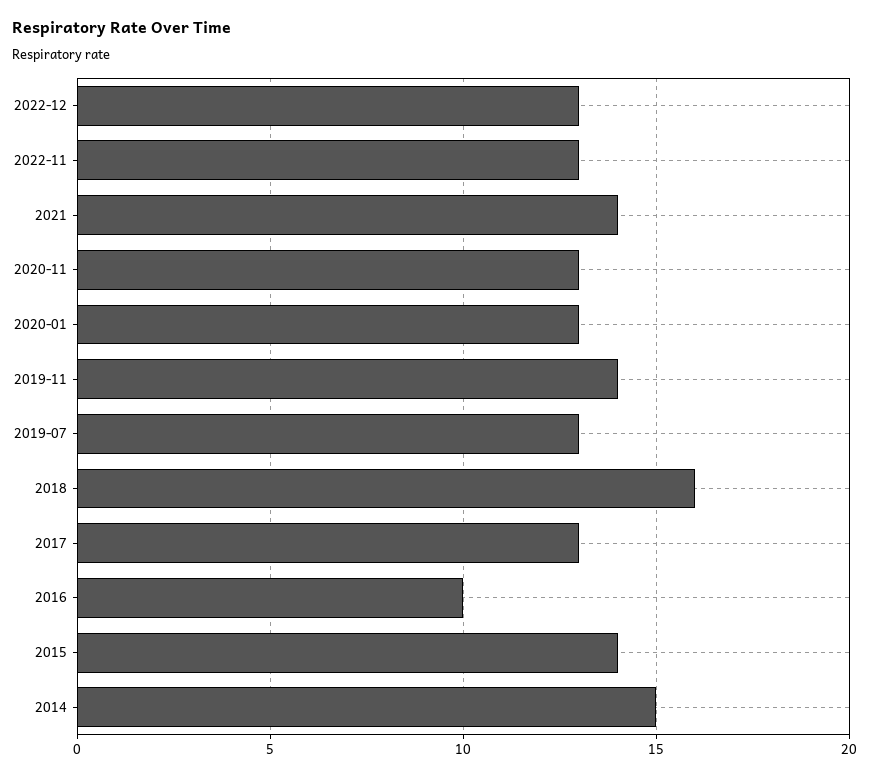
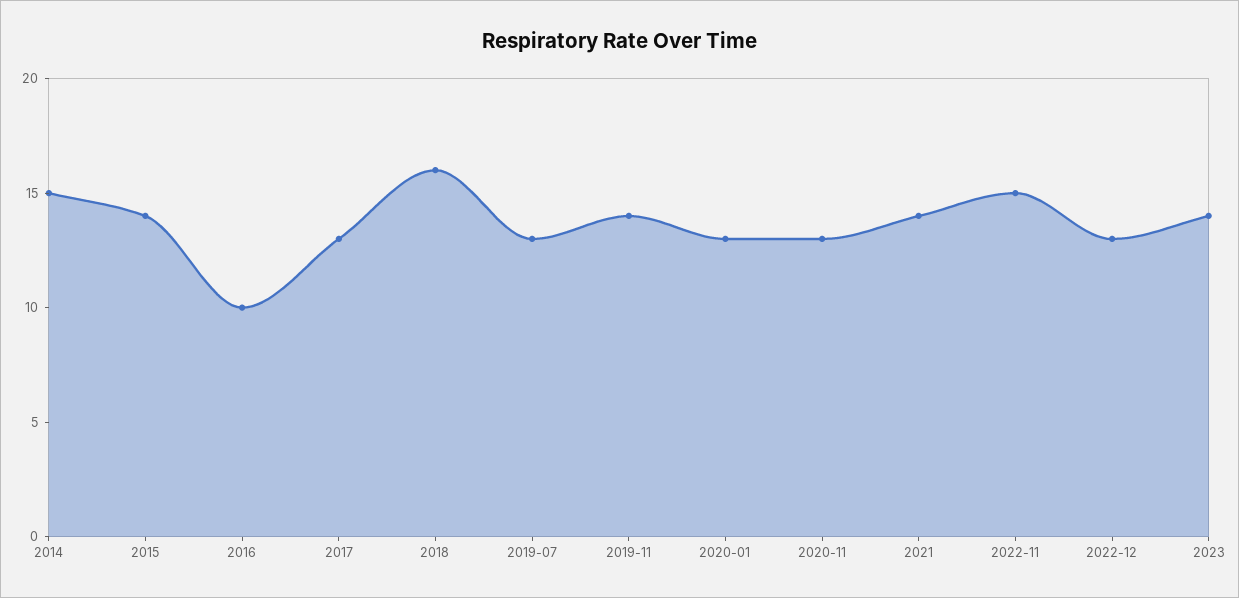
2022-11: 13 -> 15
2023: none -> 14

